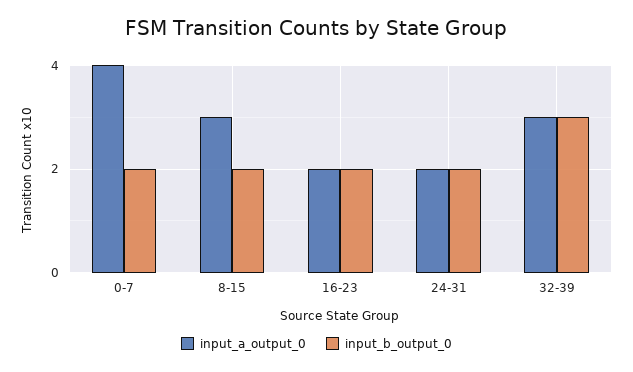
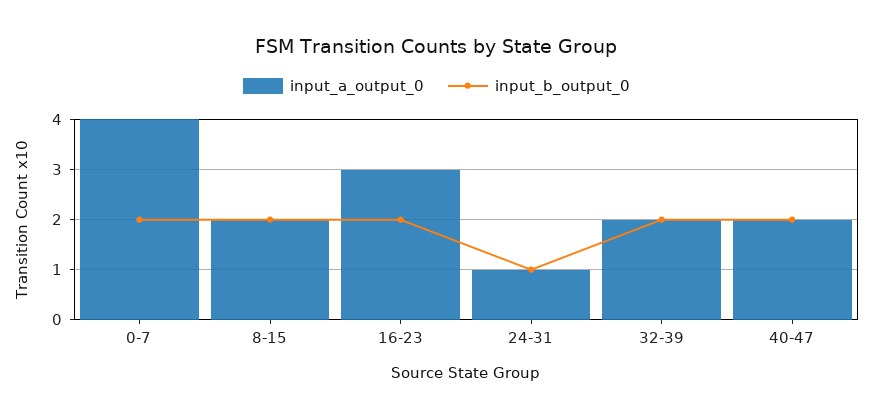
input_a_output_0, 8-15: 3 -> 2
input_a_output_0, 16-23: 2 -> 3
input_a_output_0, 24-31: 2 -> 1
input_b_output_0, 24-31: 2 -> 1
input_a_output_0, 32-39: 3 -> 2
input_b_output_0, 32-39: 3 -> 2
input_a_output_0, 40-47: none -> 2
input_b_output_0, 40-47: none -> 2

